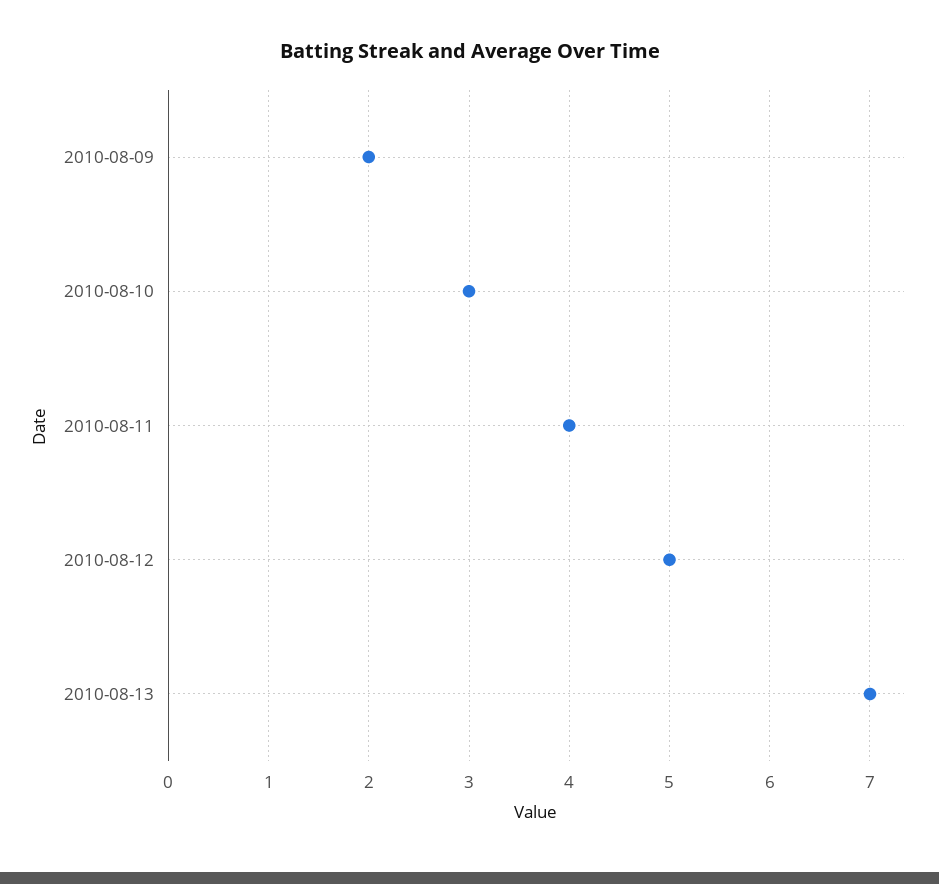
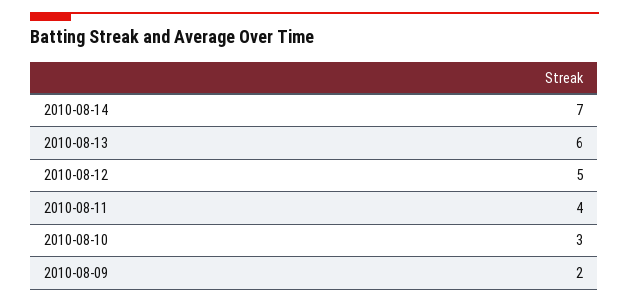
2010-08-13: 7 -> 6
2010-08-14: none -> 7

